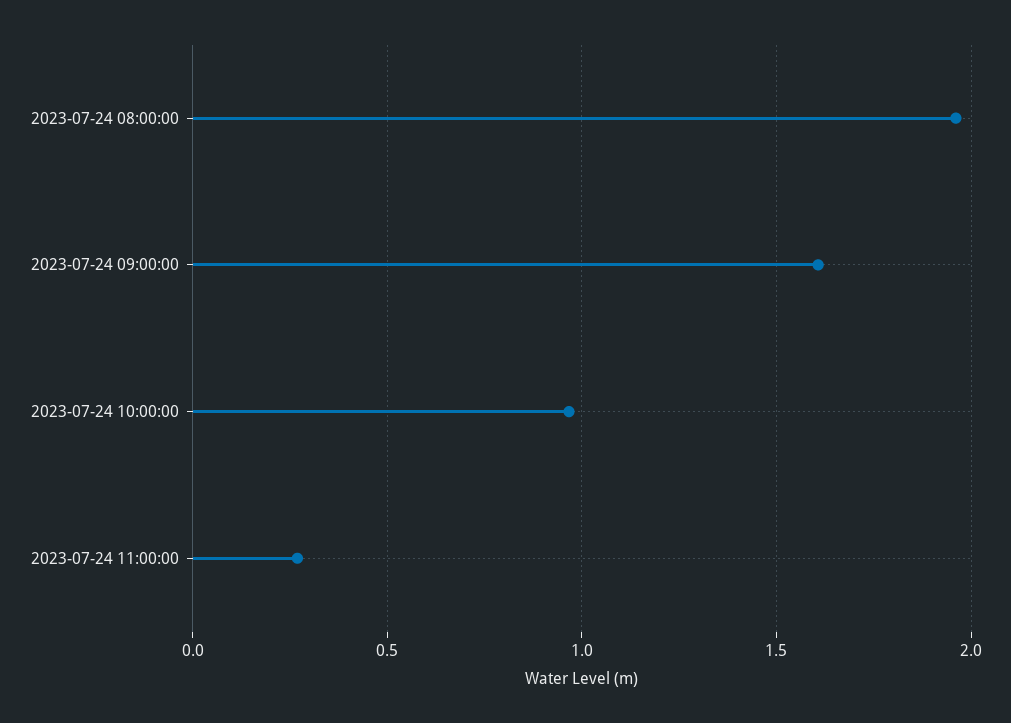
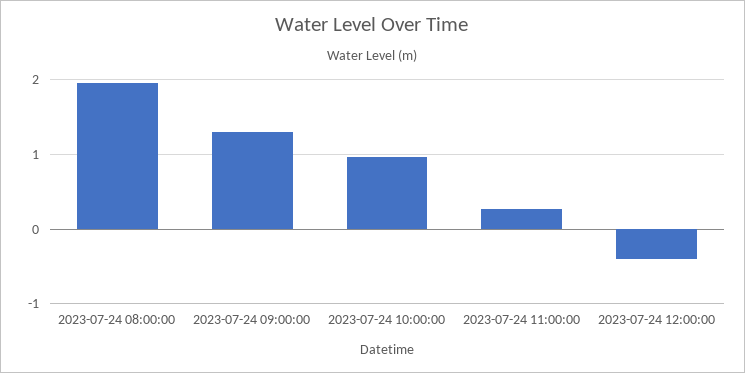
2023-07-24 09:00:00: 1.6 -> 1.3
2023-07-24 12:00:00: none -> -0.4

